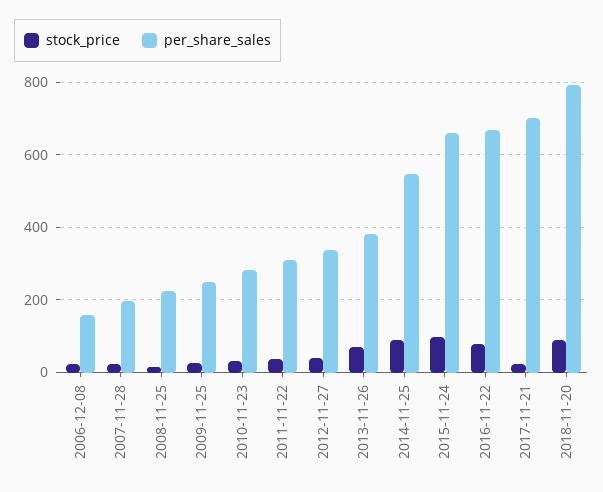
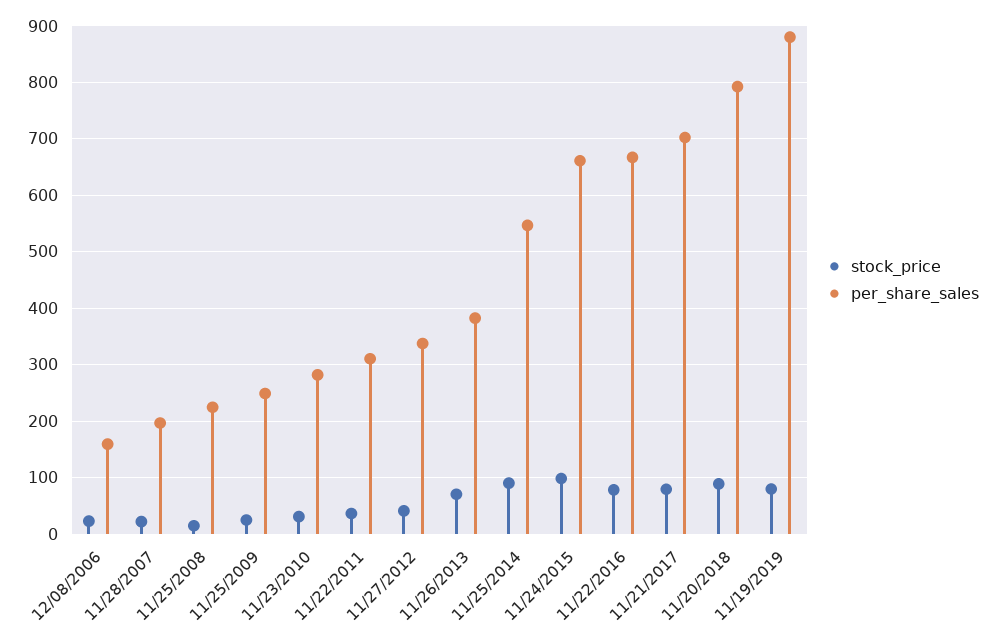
stock_price, 2017-11-21: 20 -> 80
stock_price, 11/19/2019: none -> 80
per_share_sales, 11/19/2019: none -> 880

